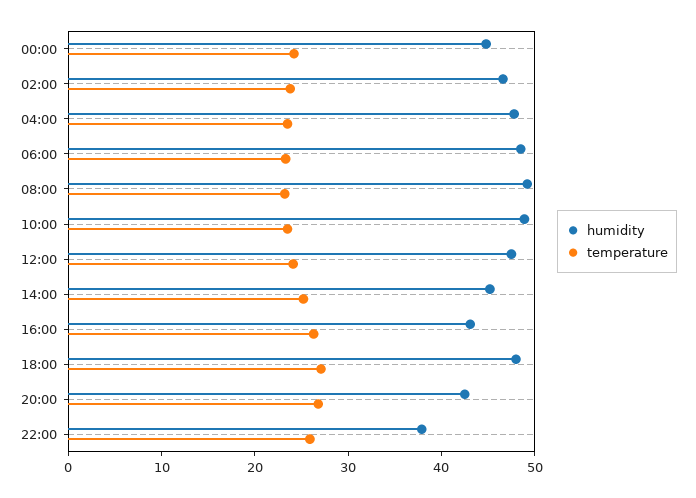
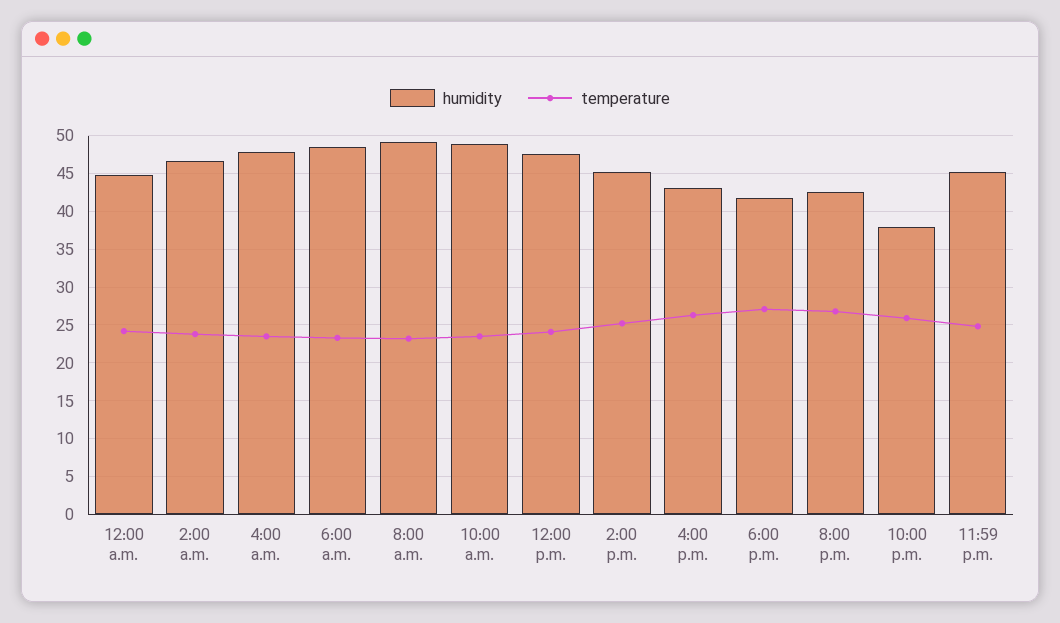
humidity, 18:00: 48 -> 42
humidity, 11:59 p.m.: none -> 45
temperature, 11:59 p.m.: none -> 25

